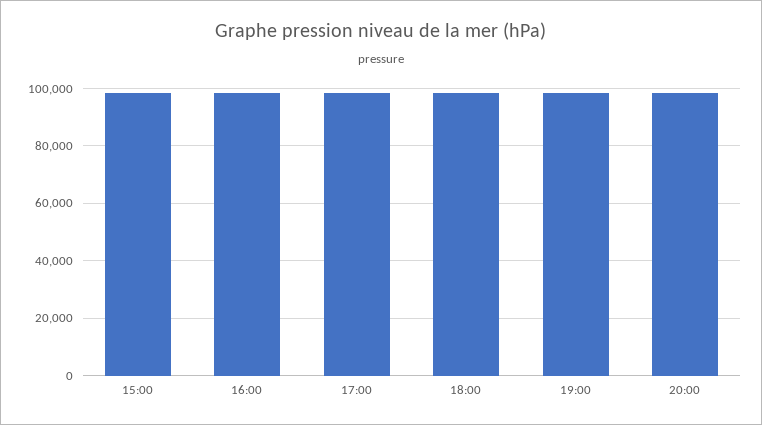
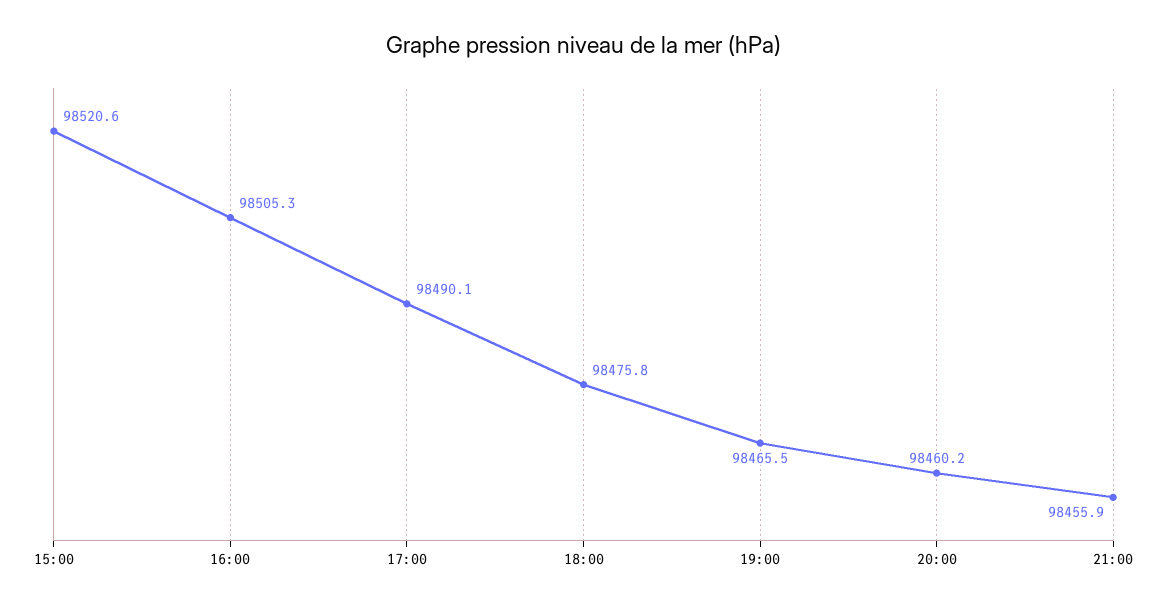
21:00: none -> 98455.9

